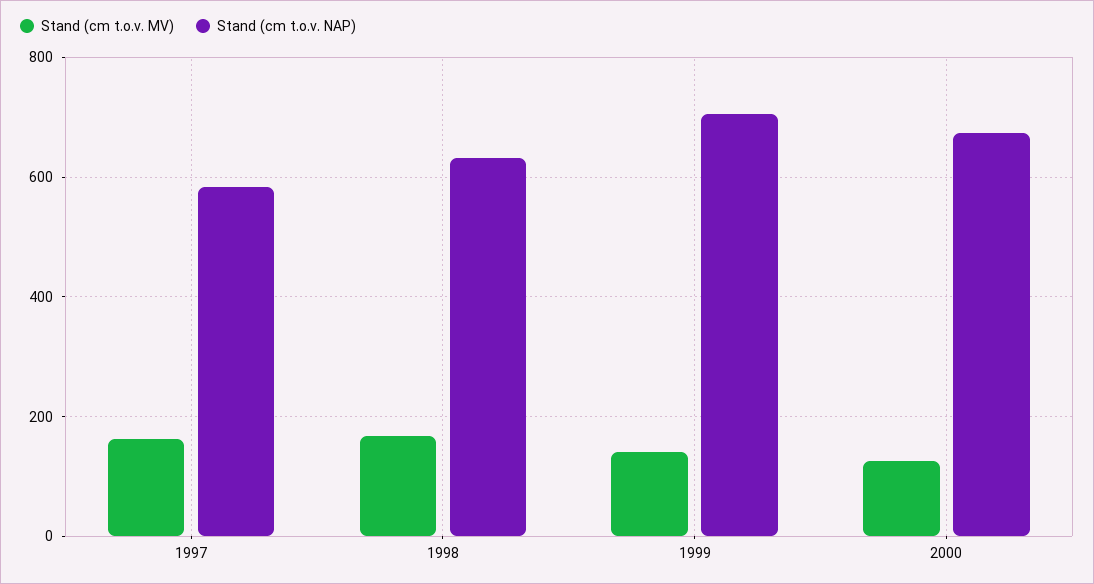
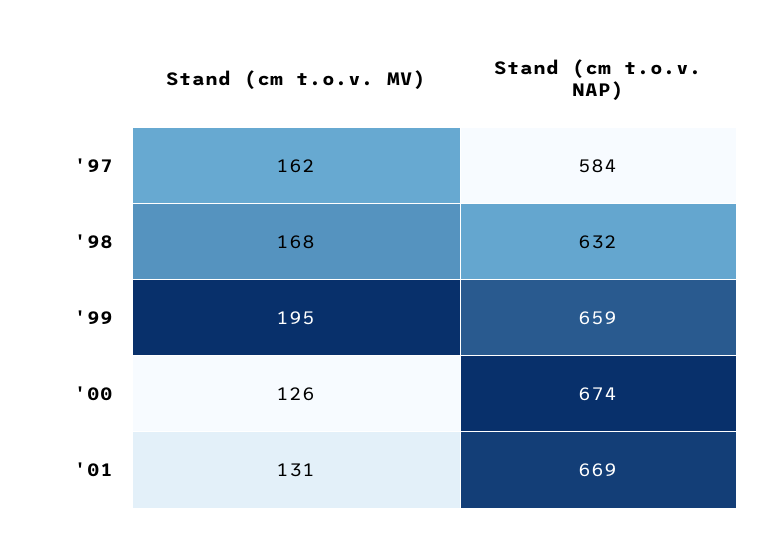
Stand (cm t.o.v. MV), 1999: 140 -> 195
Stand (cm t.o.v. NAP), 1999: 700 -> 659
Stand (cm t.o.v. MV), '01: none -> 131
Stand (cm t.o.v. NAP), '01: none -> 669

